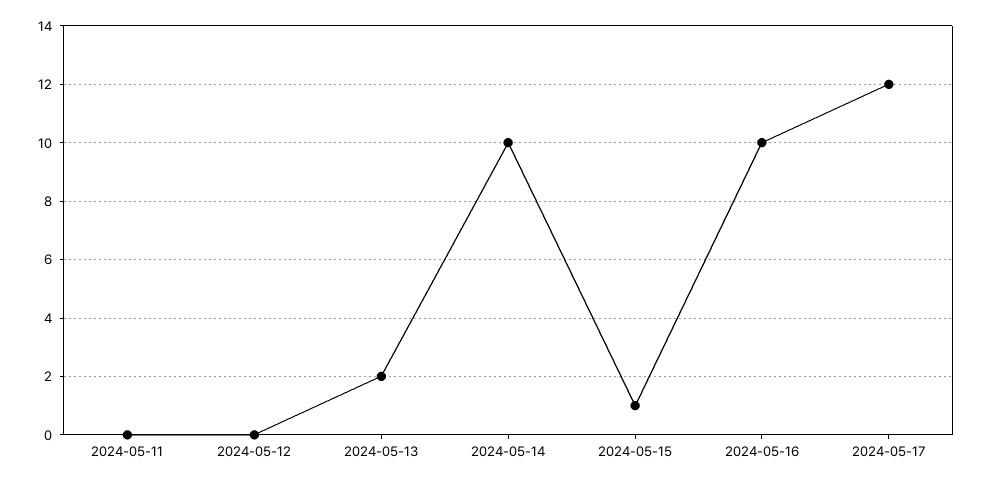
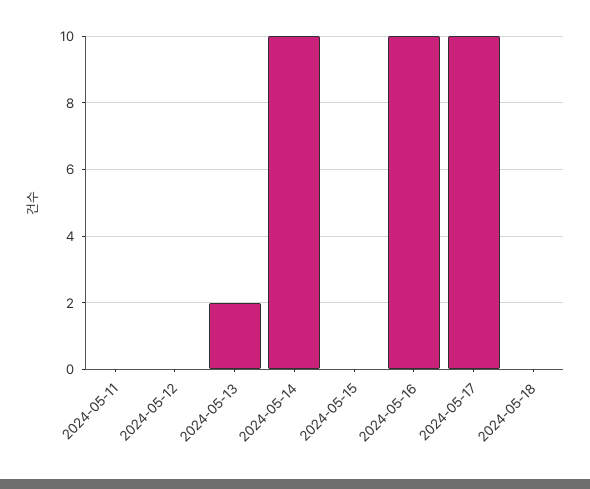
2024-05-15: 1 -> 0
2024-05-17: 12 -> 10
2024-05-18: none -> 0

